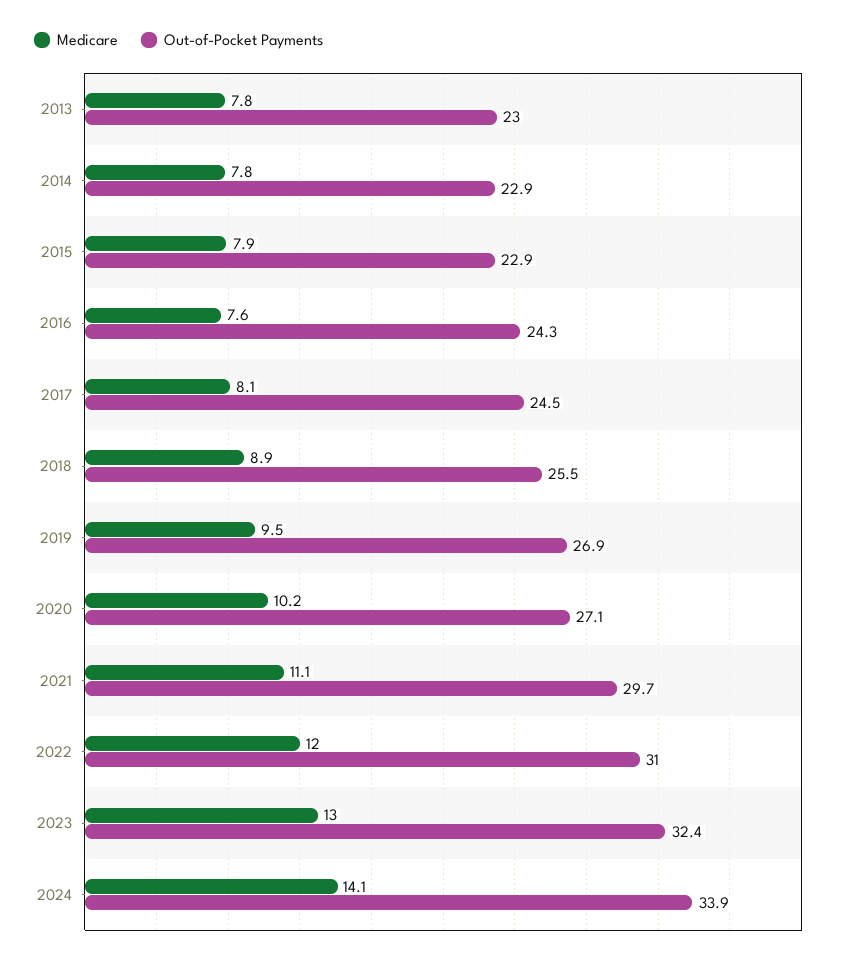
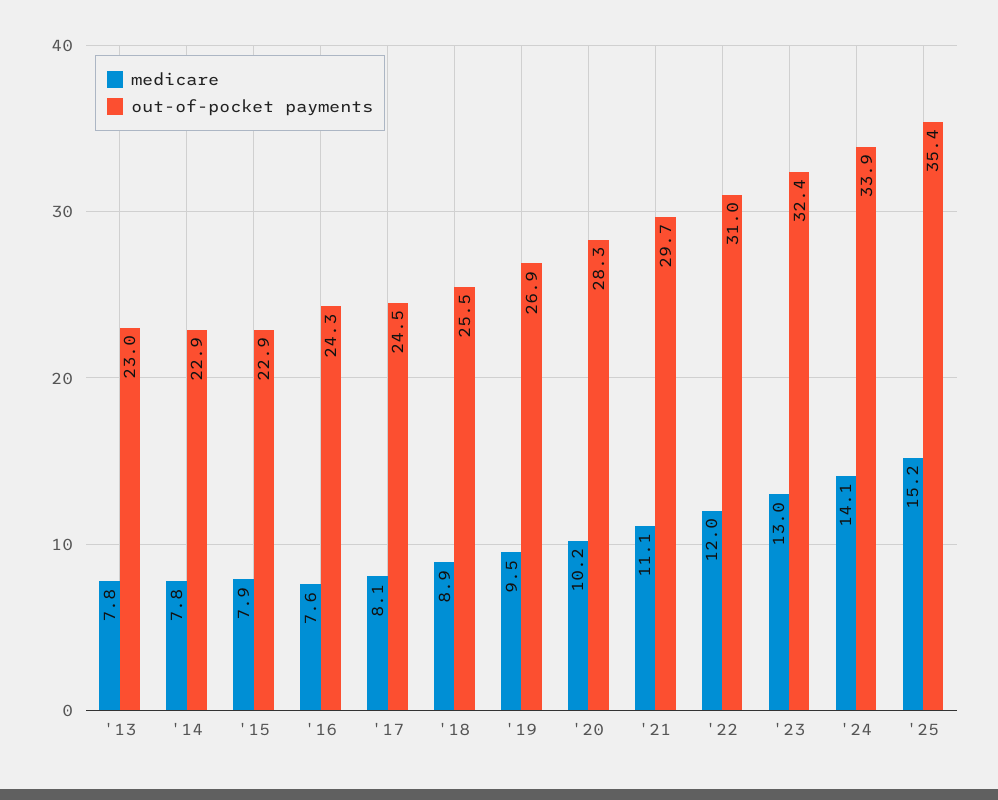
Out-of-Pocket Payments, 2020: 27.1 -> 28.3
Medicare, '25: none -> 15.2
Out-of-Pocket Payments, '25: none -> 35.4

